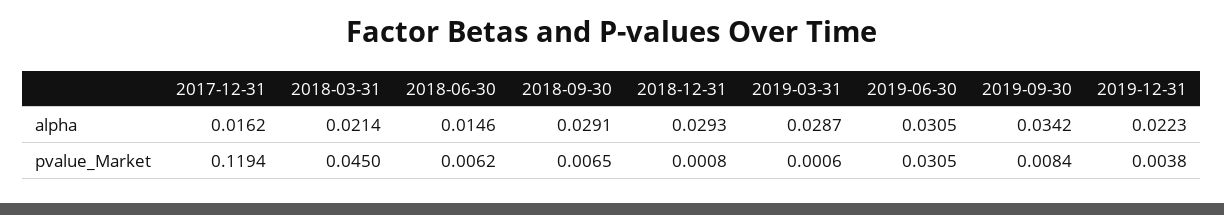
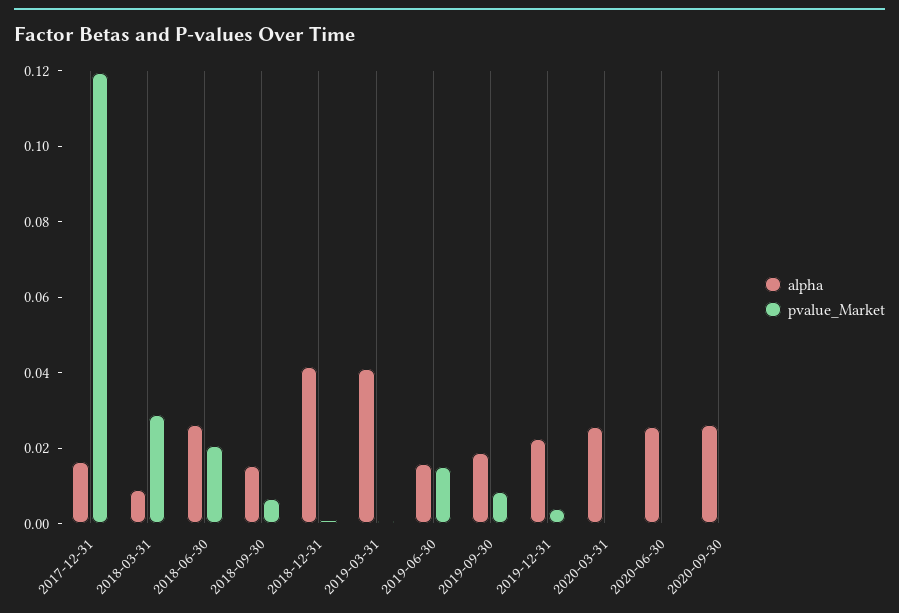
alpha, 2018-03-31: 0.0214 -> 0.01
alpha, 2018-06-30: 0.0146 -> 0.025
alpha, 2018-09-30: 0.0291 -> 0.015
alpha, 2018-12-31: 0.0293 -> 0.04
alpha, 2019-03-31: 0.0287 -> 0.04
alpha, 2019-06-30: 0.0305 -> 0.015
alpha, 2019-09-30: 0.0342 -> 0.02
pvalue_Market, 2018-03-31: 0.045 -> 0.03
pvalue_Market, 2018-06-30: 0.0062 -> 0.02
pvalue_Market, 2019-06-30: 0.0305 -> 0.015
alpha, 2020-03-31: none -> 0.025
pvalue_Market, 2020-03-31: none -> 0
alpha, 2020-06-30: none -> 0.025
pvalue_Market, 2020-06-30: none -> 0
alpha, 2020-09-30: none -> 0.025
pvalue_Market, 2020-09-30: none -> 0

